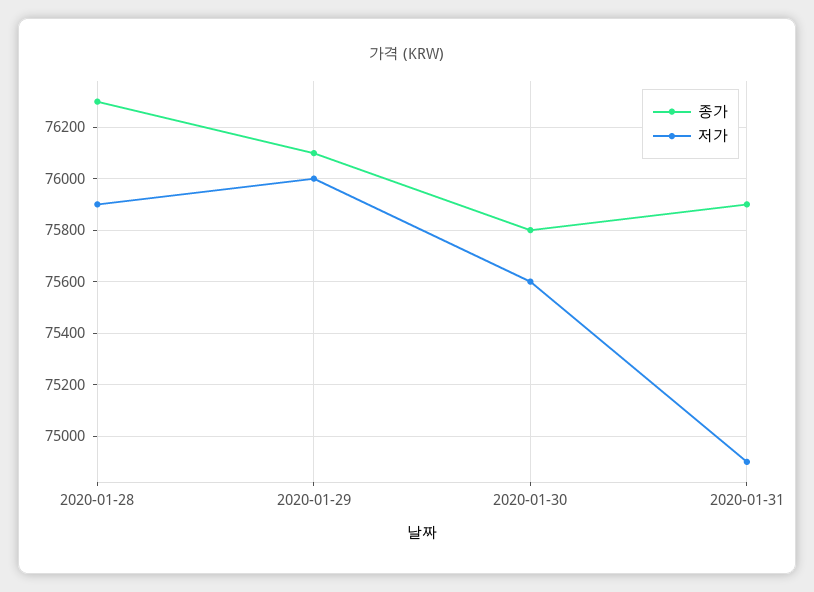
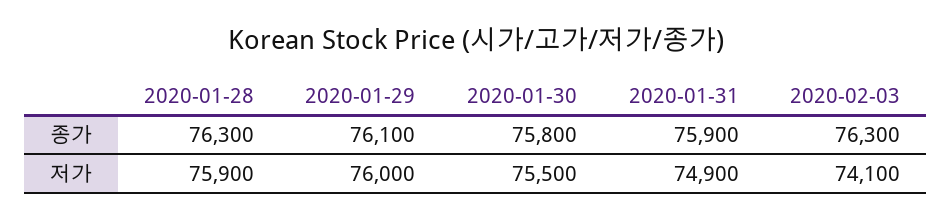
저가, 2020-01-30: 75600 -> 75500
종가, 2020-02-03: none -> 76300
저가, 2020-02-03: none -> 74100

